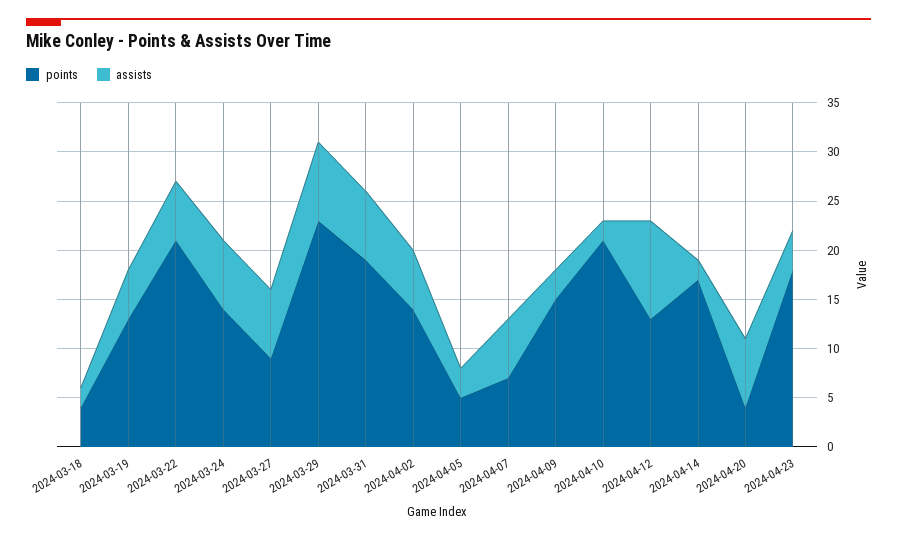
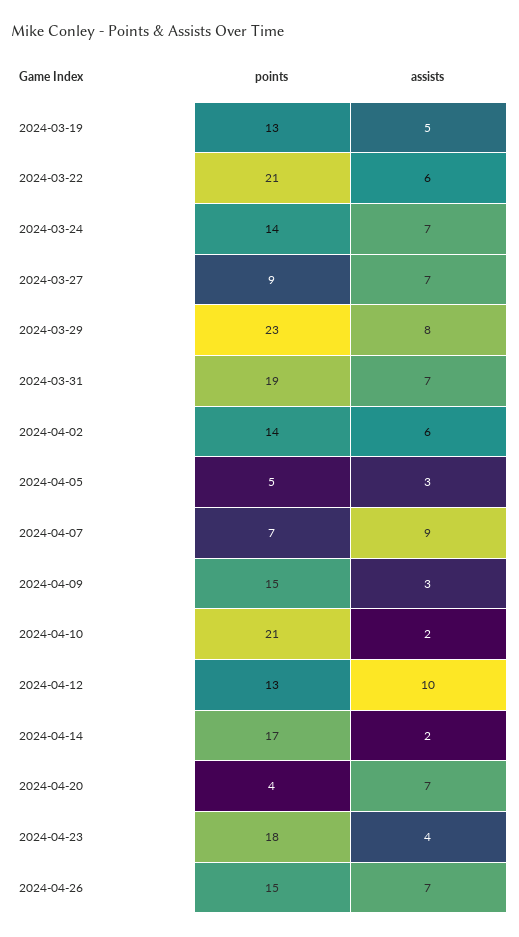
points, 2024-03-18: 4 -> none
assists, 2024-03-18: 2 -> none
assists, 2024-04-07: 6 -> 9
points, 2024-04-26: none -> 15
assists, 2024-04-26: none -> 7

